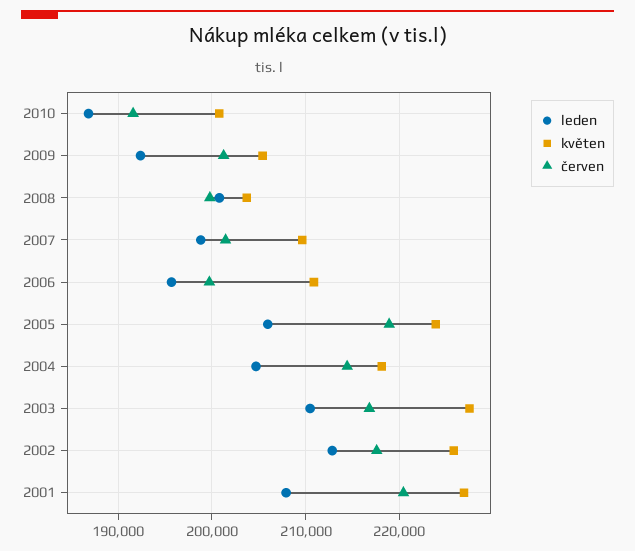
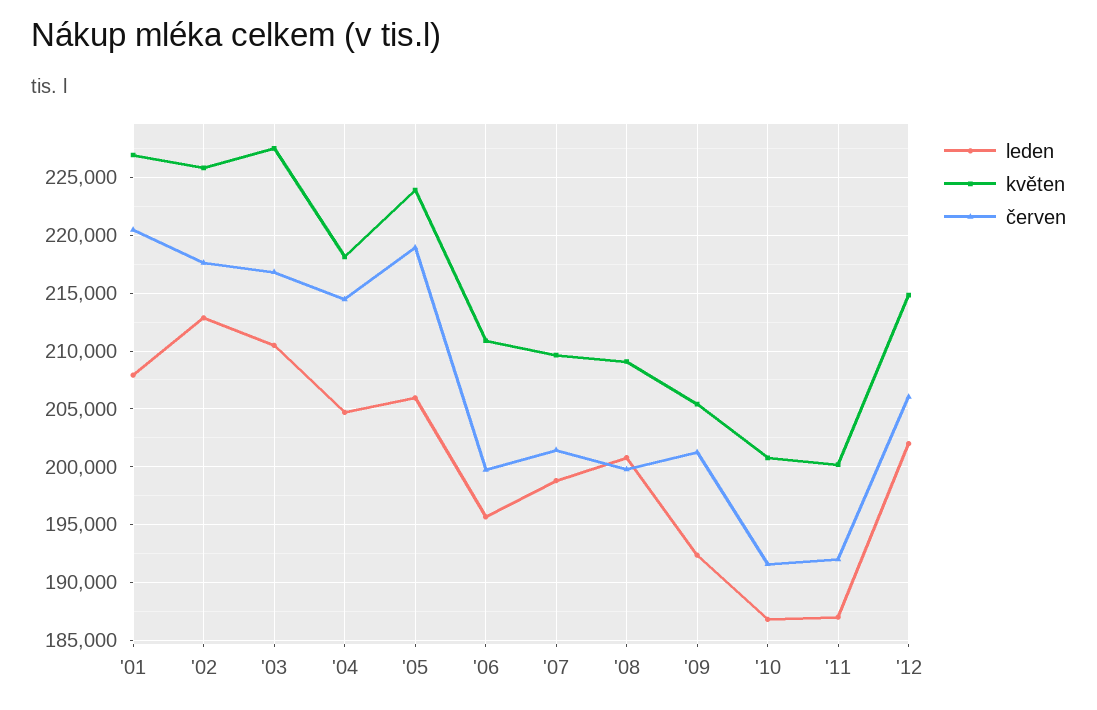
květen, 2008: 204000 -> 209000
leden, '11: none -> 187000
květen, '11: none -> 200000
červen, '11: none -> 192000
leden, '12: none -> 202000
květen, '12: none -> 215000
červen, '12: none -> 206000

